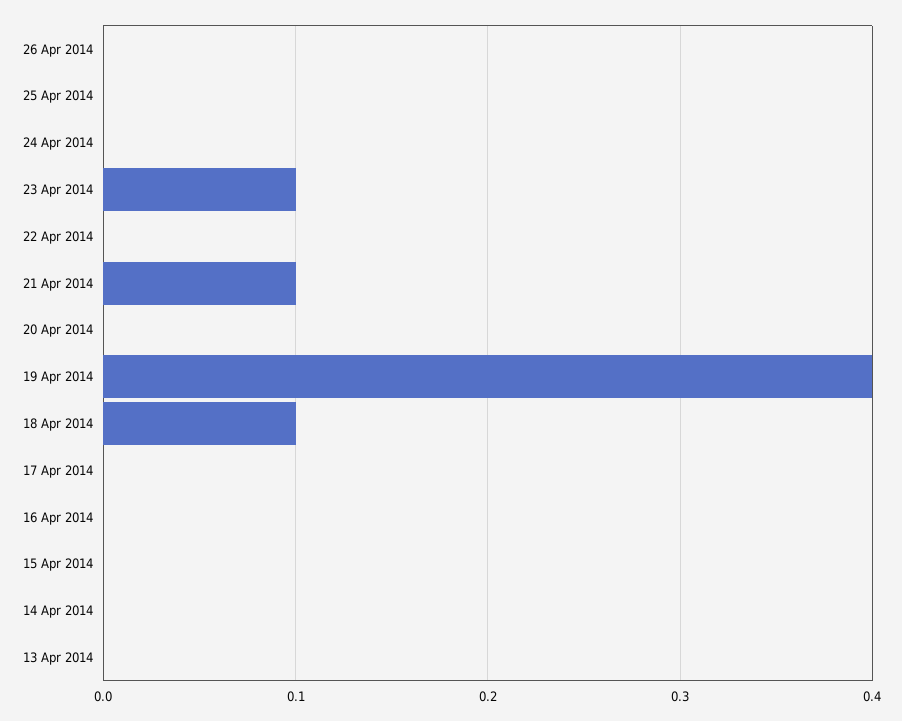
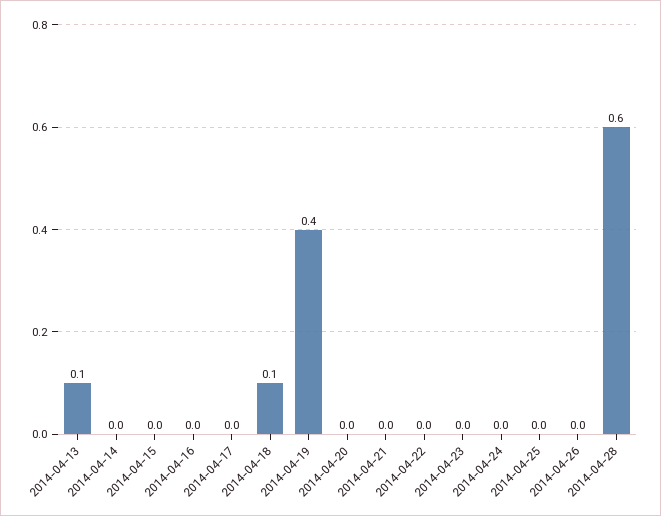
23 Apr 2014: 0.1 -> 0
21 Apr 2014: 0.1 -> 0
13 Apr 2014: 0 -> 0.1
2014-04-28: none -> 0.6

